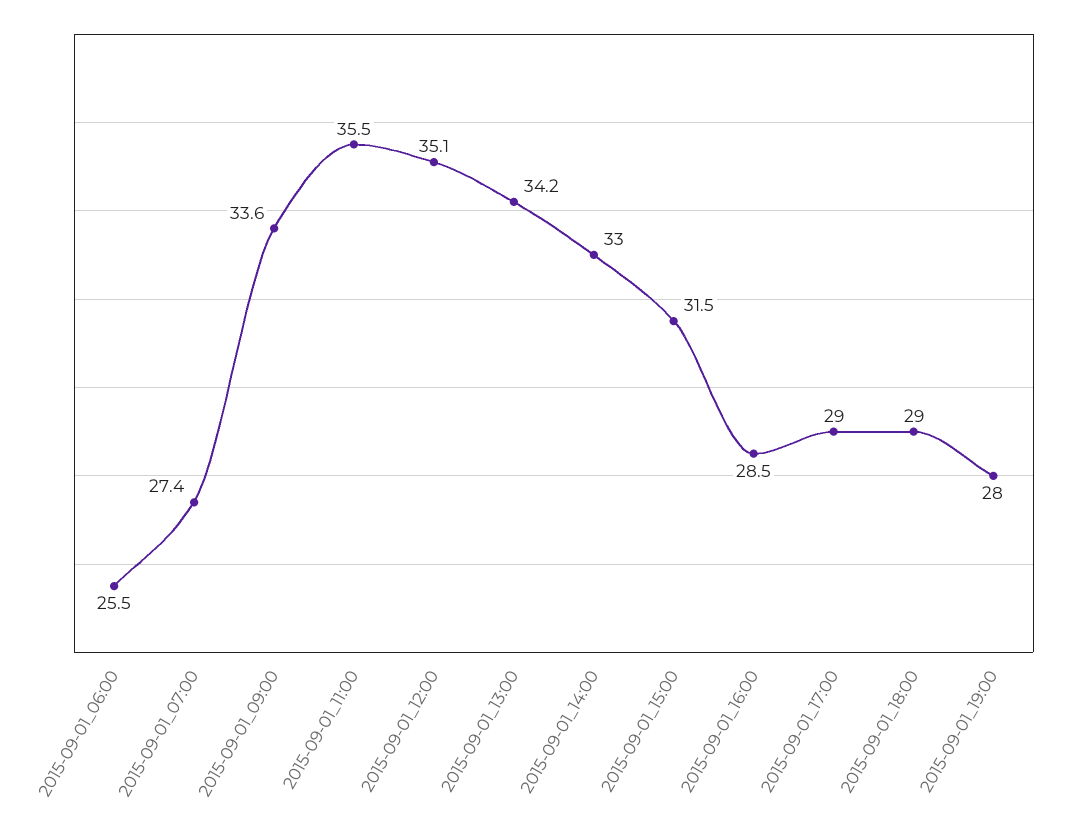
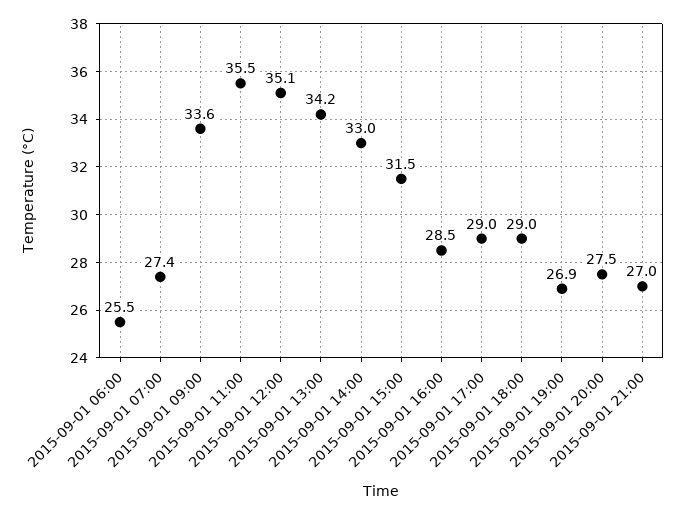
2015-09-01_19:00: 28 -> 26.9
2015-09-01 20:00: none -> 27.5
2015-09-01 21:00: none -> 27

